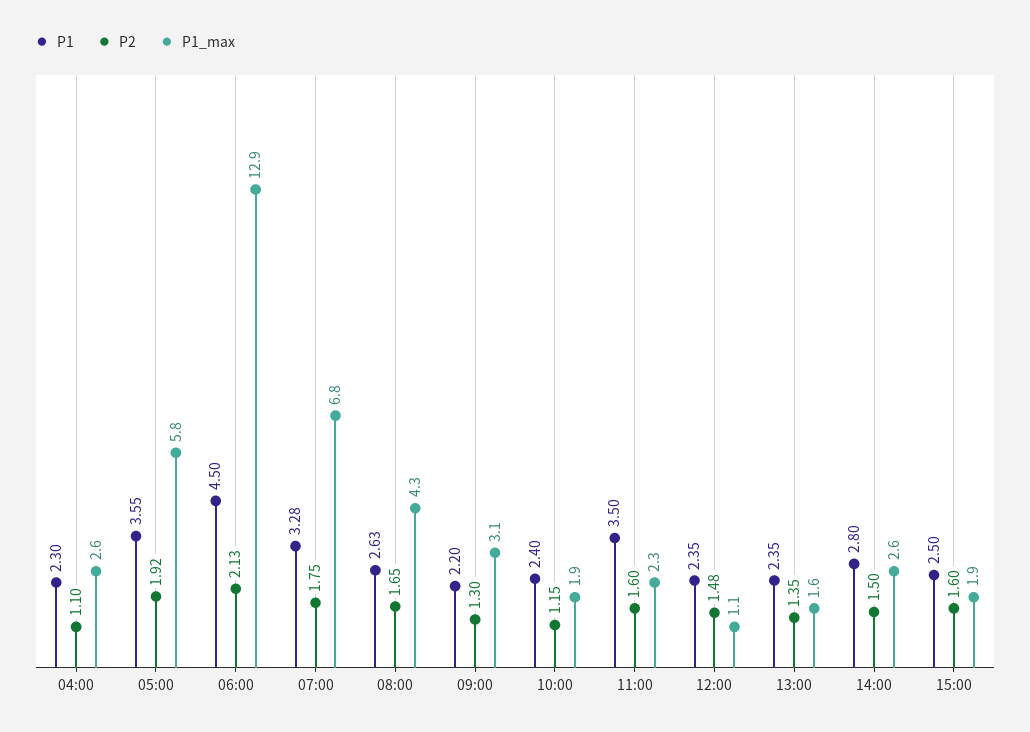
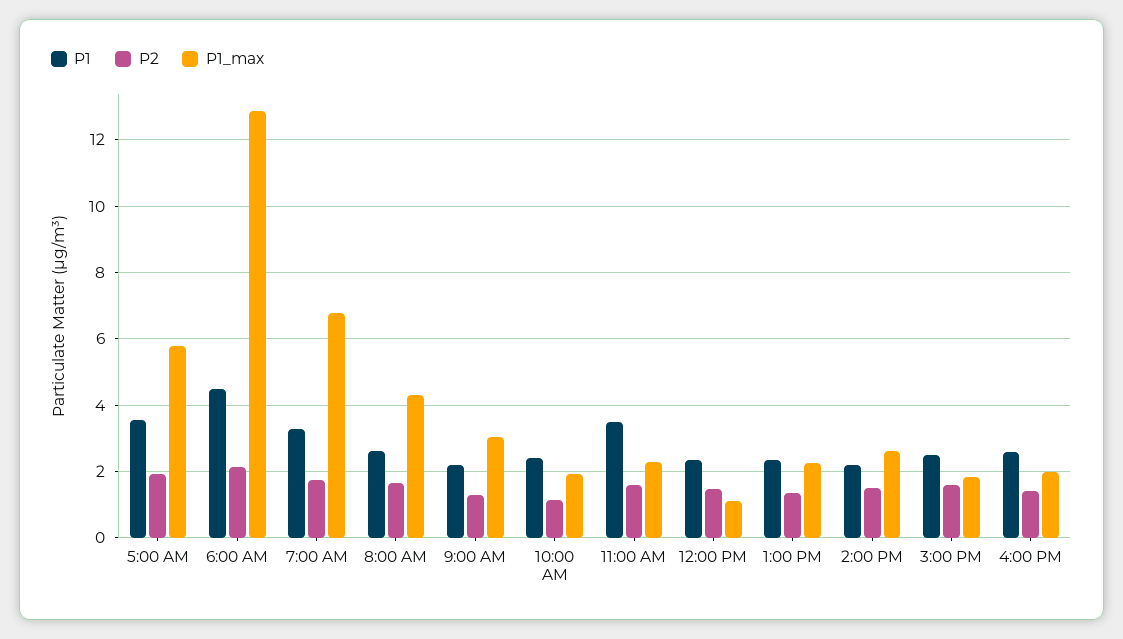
P1, 04:00: 2.3 -> none
P2, 04:00: 1.1 -> none
P1_max, 04:00: 2.6 -> none
P1_max, 13:00: 1.6 -> 2.2
P1, 14:00: 2.8 -> 2.2
P1, 4:00 PM: none -> 2.6
P2, 4:00 PM: none -> 1.4
P1_max, 4:00 PM: none -> 2

